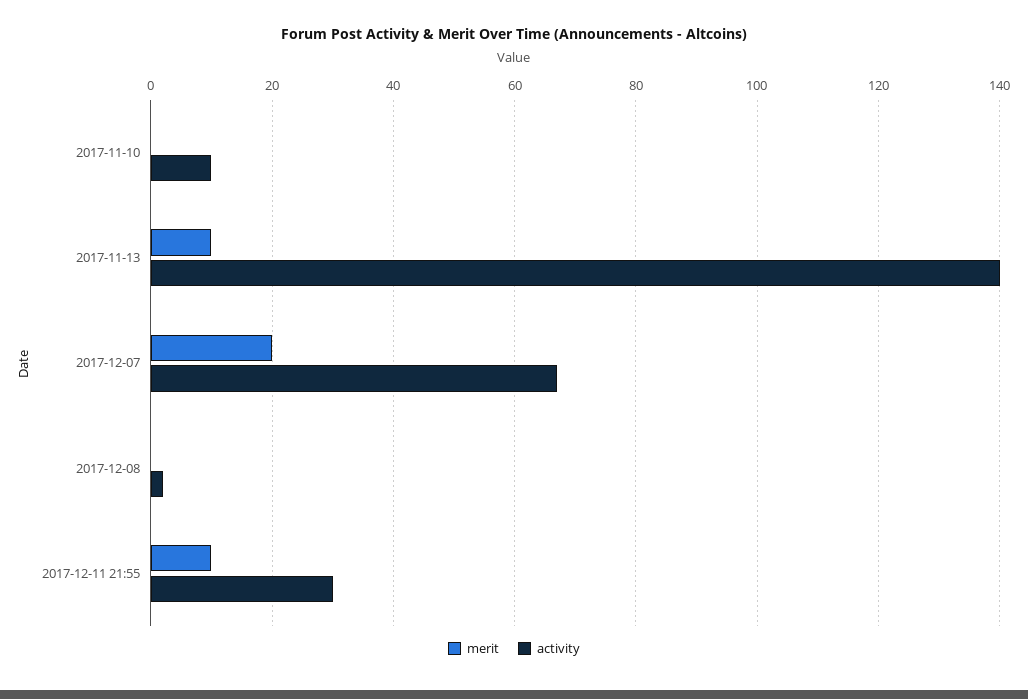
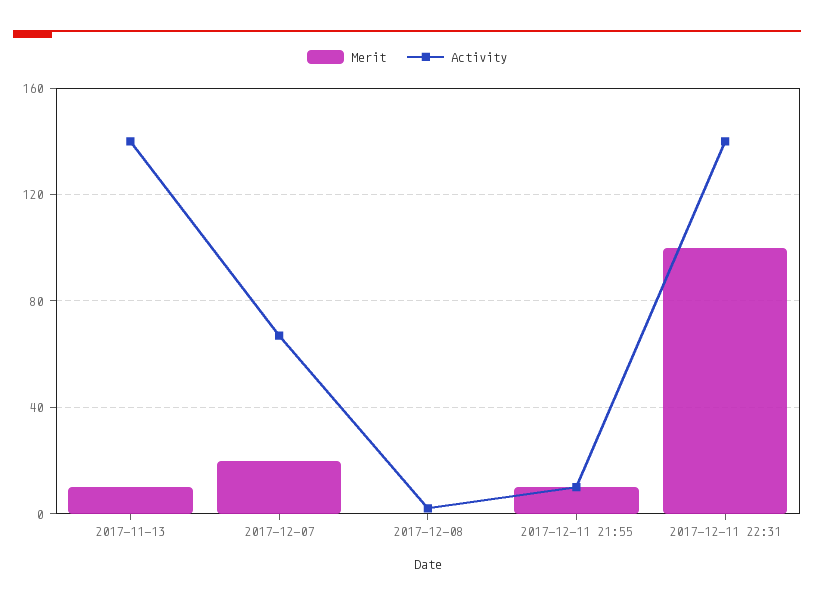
merit, 2017-11-10: 0 -> none
activity, 2017-11-10: 10 -> none
activity, 2017-12-11 21:55: 30 -> 10
merit, 2017-12-11 22:31: none -> 100
activity, 2017-12-11 22:31: none -> 140

